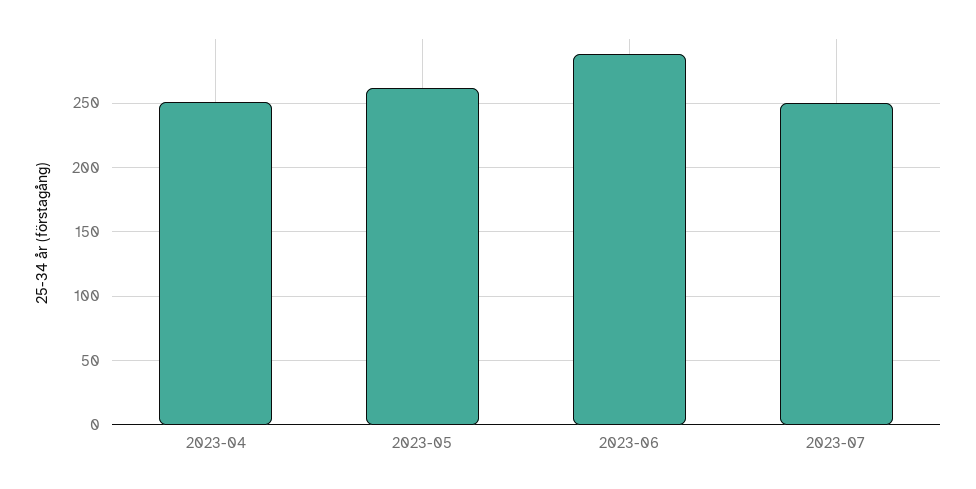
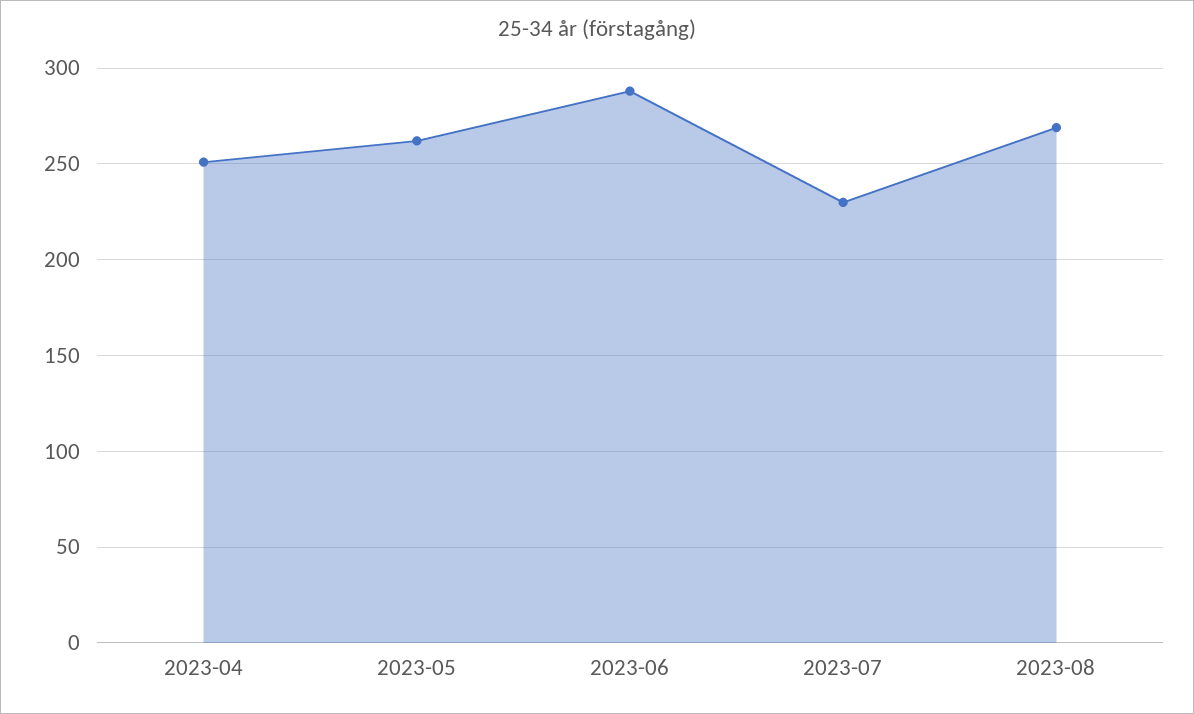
2023-07: 250 -> 230
2023-08: none -> 270

